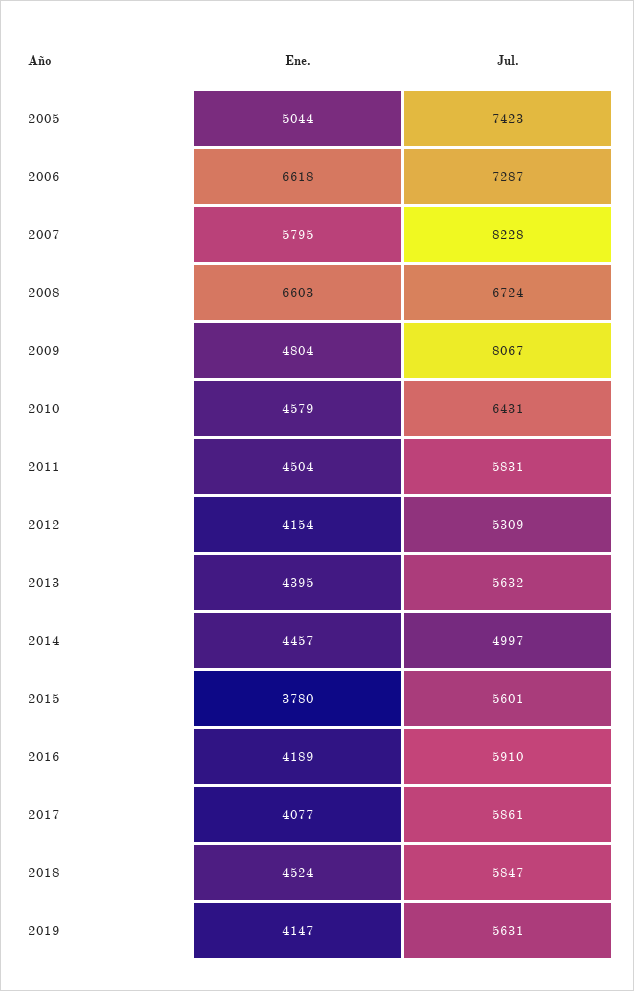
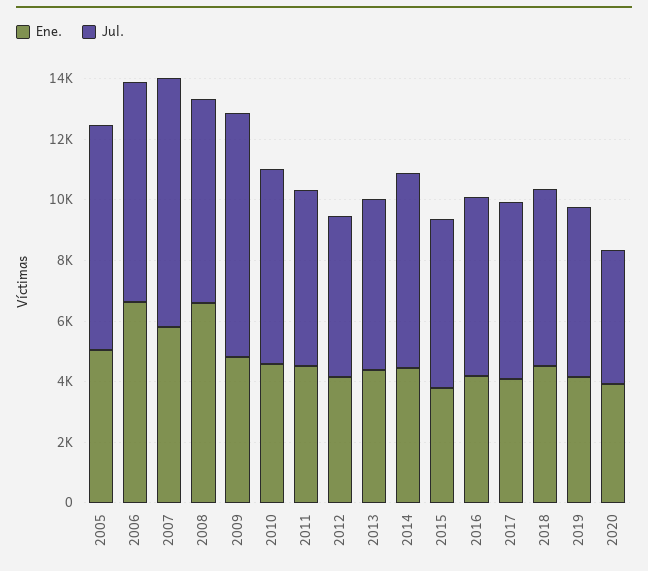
Jul., 2014: 4997 -> 6500
Ene., 2020: none -> 4000
Jul., 2020: none -> 4500

